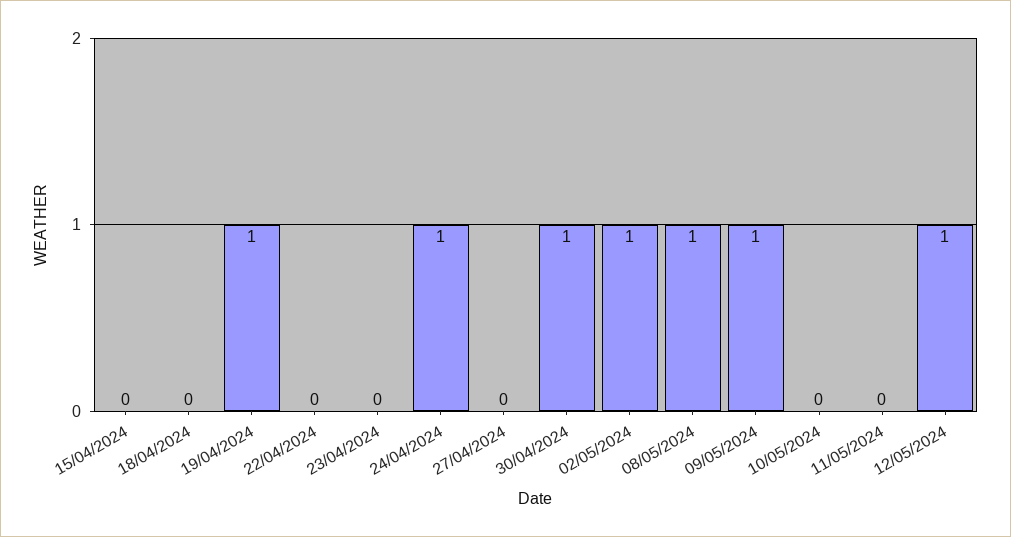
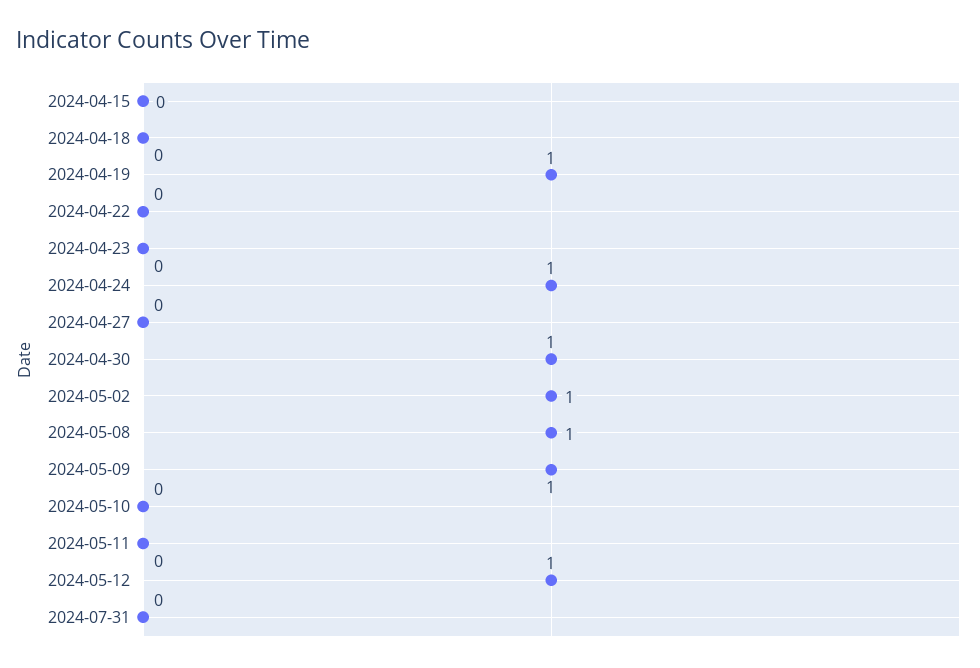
2024-07-31: none -> 0

